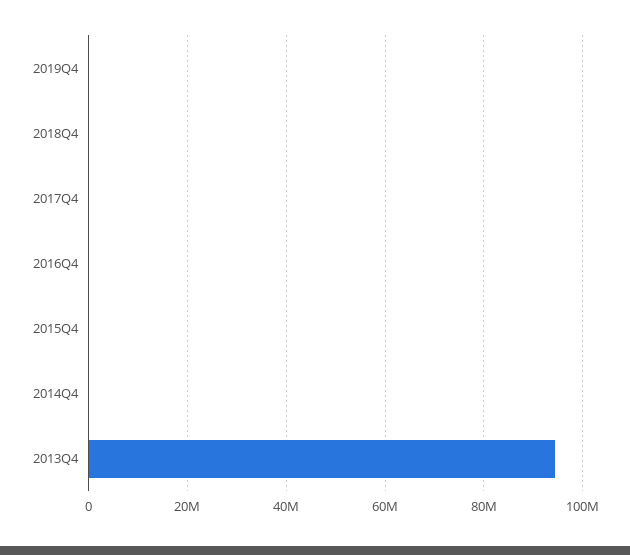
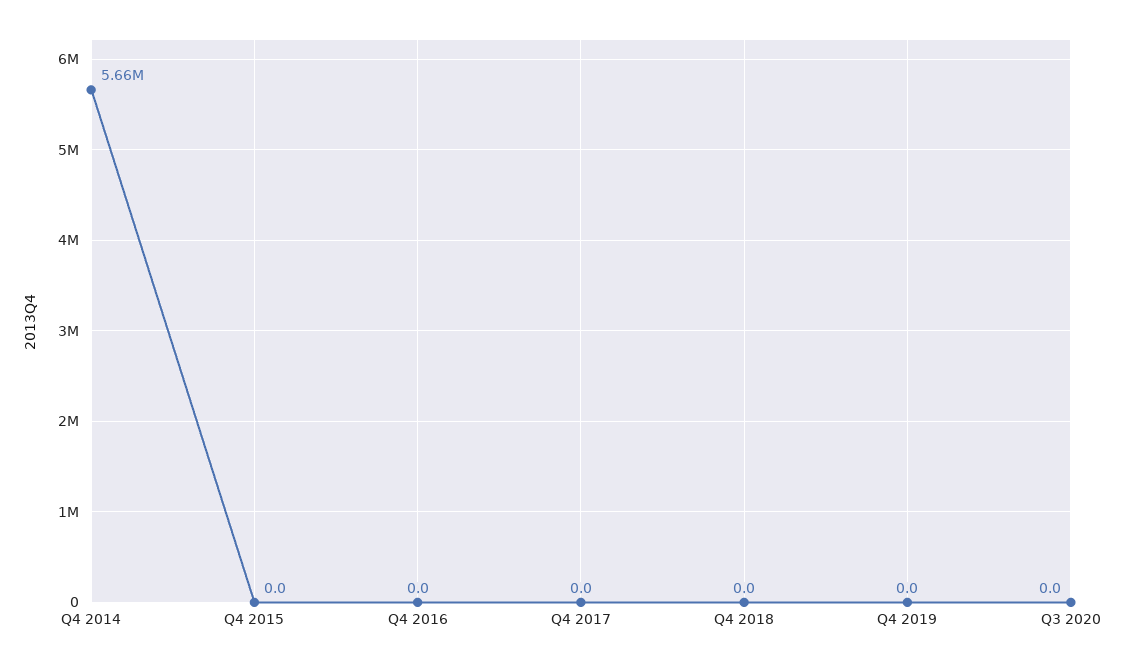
2014Q4: 0 -> 5660000
2013Q4: 94000000 -> none
Q3 2020: none -> 0

